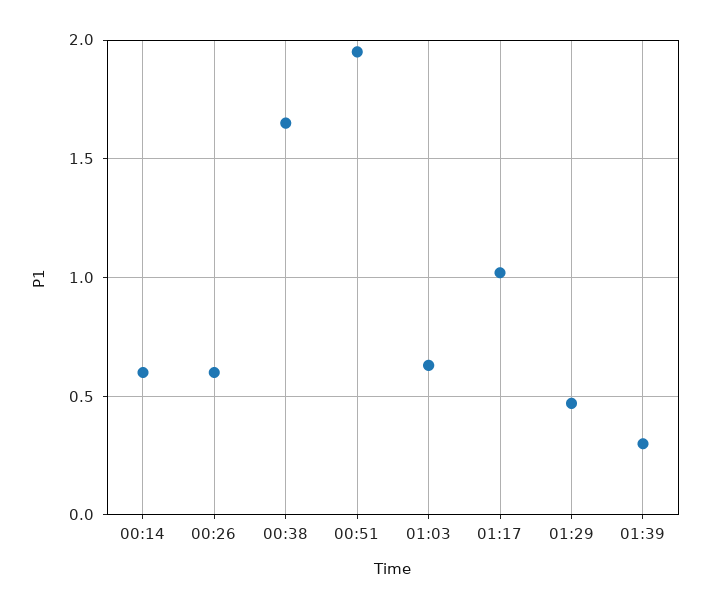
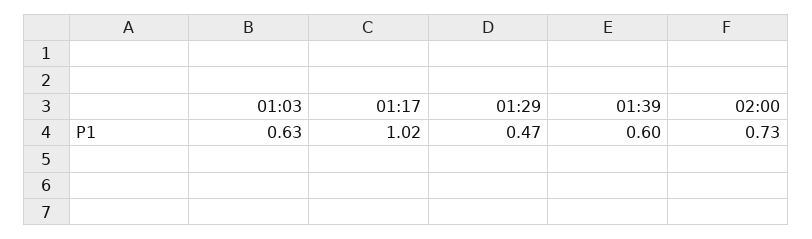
00:14: 0.6 -> none
00:26: 0.6 -> none
00:38: 1.65 -> none
00:51: 1.95 -> none
01:39: 0.3 -> 0.6
02:00: none -> 0.73

